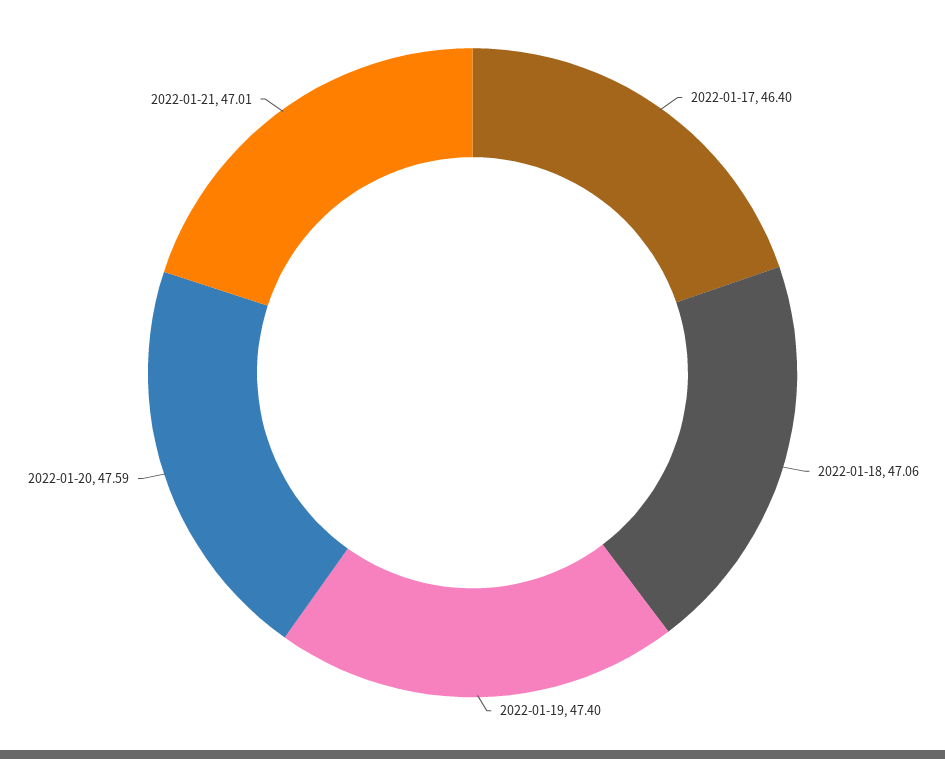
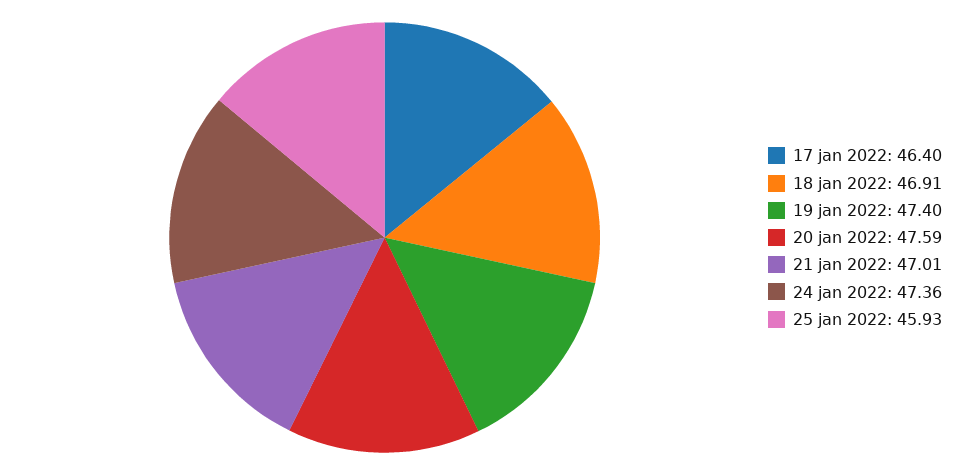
2022-01-18: 47.06 -> 46.91
24 jan 2022: none -> 47.36
25 jan 2022: none -> 45.93

